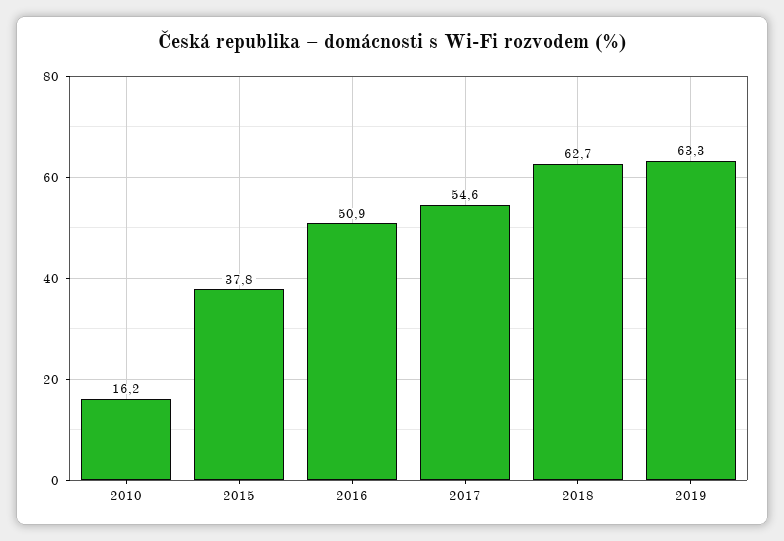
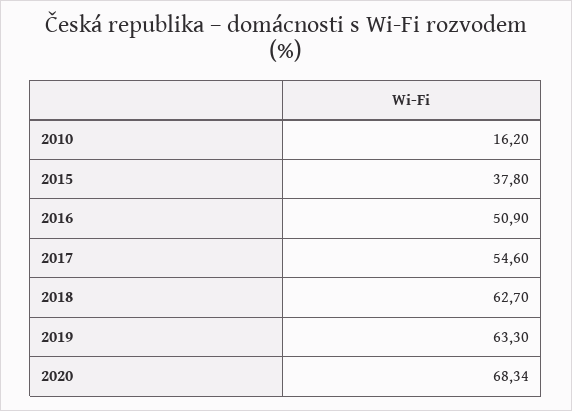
2020: none -> 68.34

